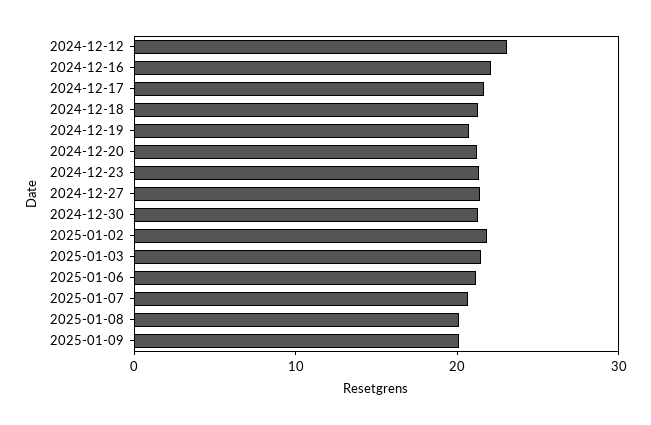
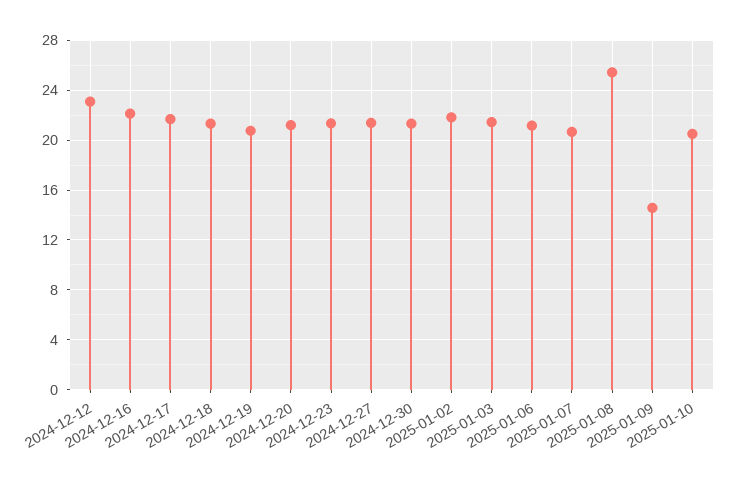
2025-01-08: 20 -> 25.5
2025-01-09: 20 -> 14.5
2025-01-10: none -> 20.5

